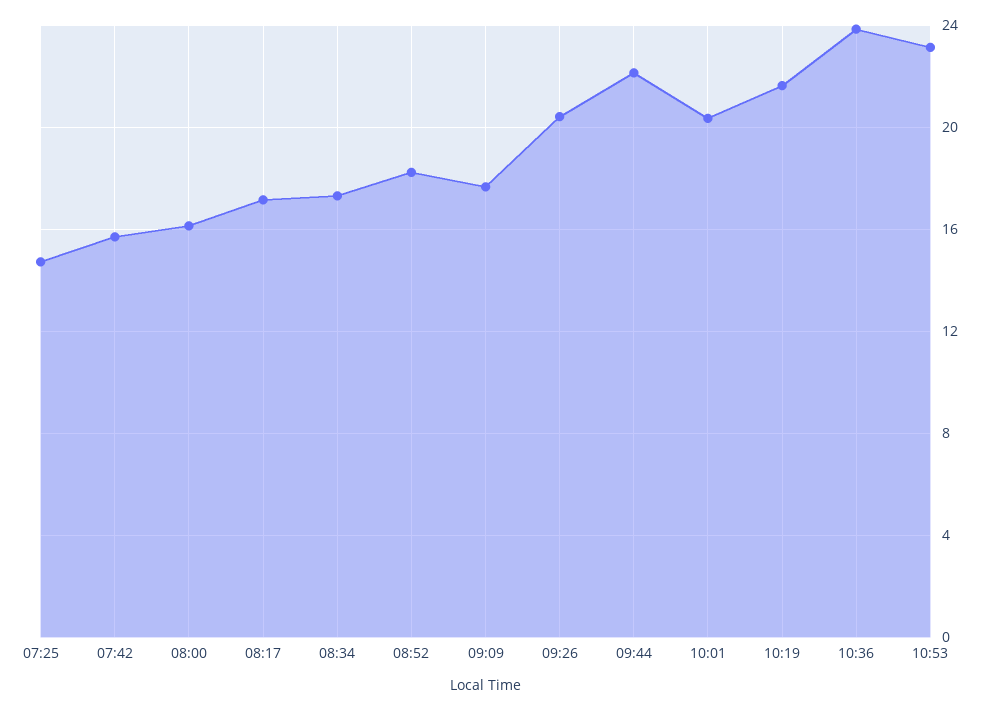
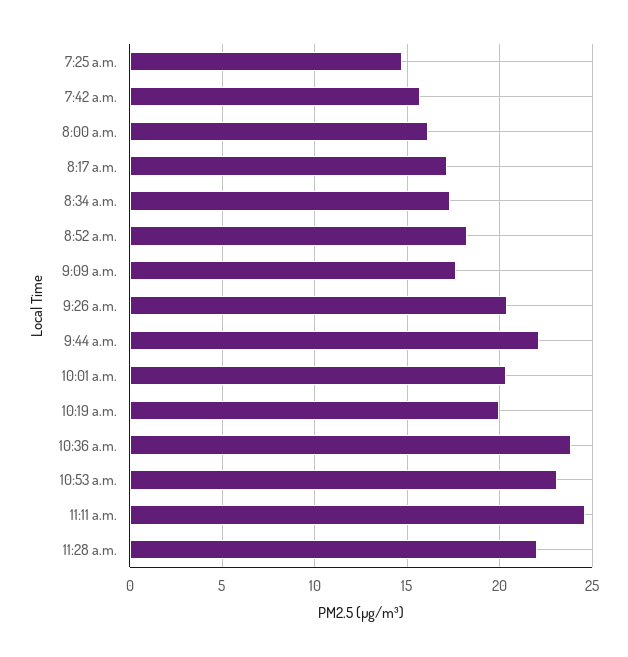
10:19: 21.5 -> 20
11:11 a.m.: none -> 24.5
11:28 a.m.: none -> 22

